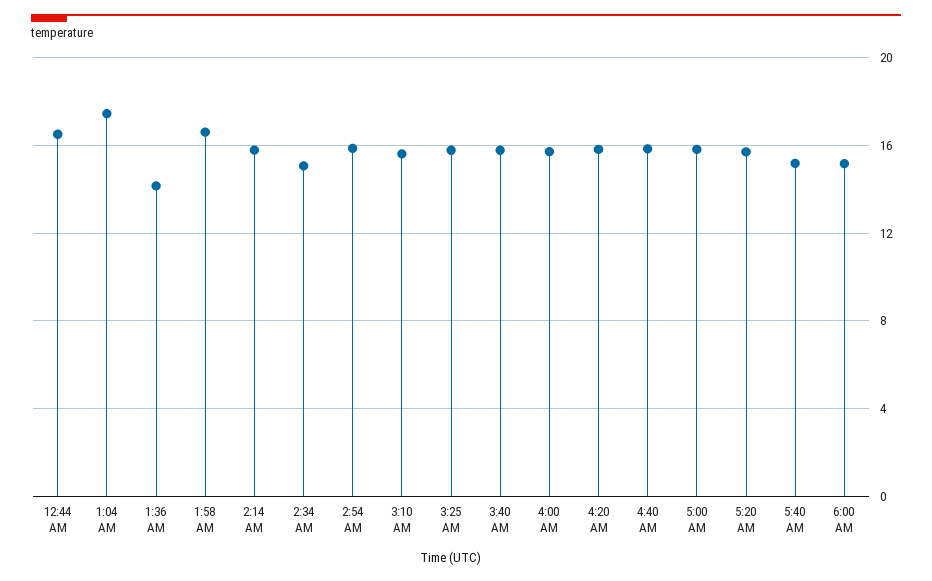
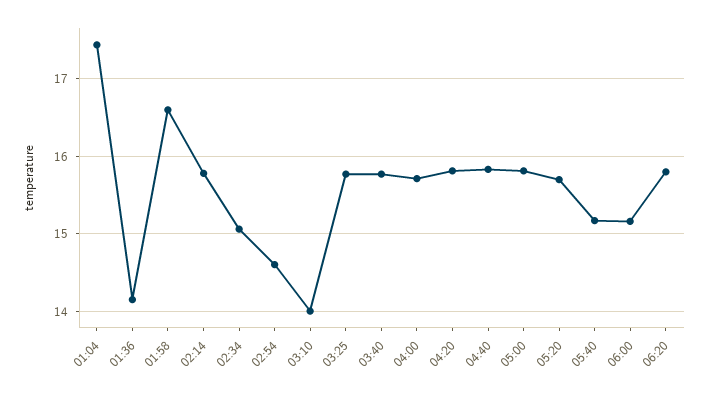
12:44 AM: 16.5 -> none
2:54 AM: 16 -> 14.6
3:10 AM: 15.5 -> 14
06:20: none -> 15.8

